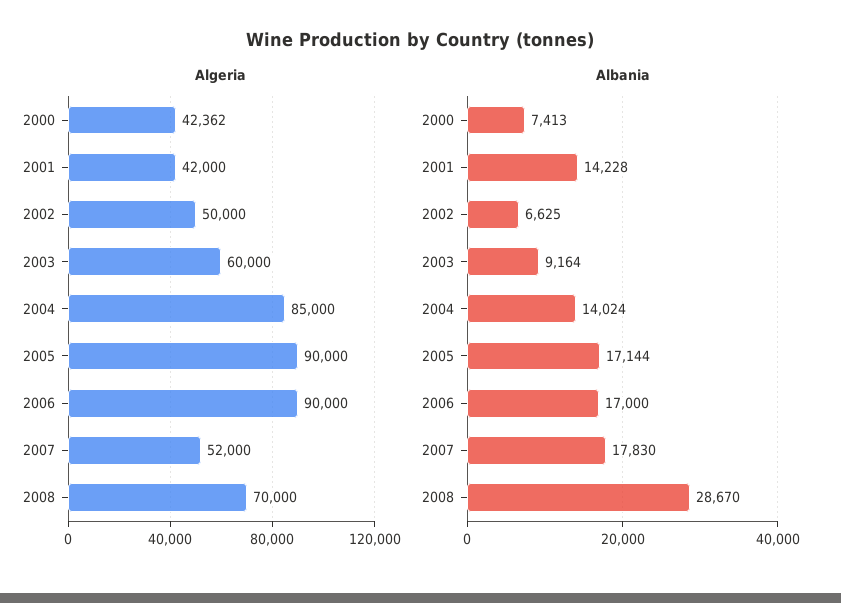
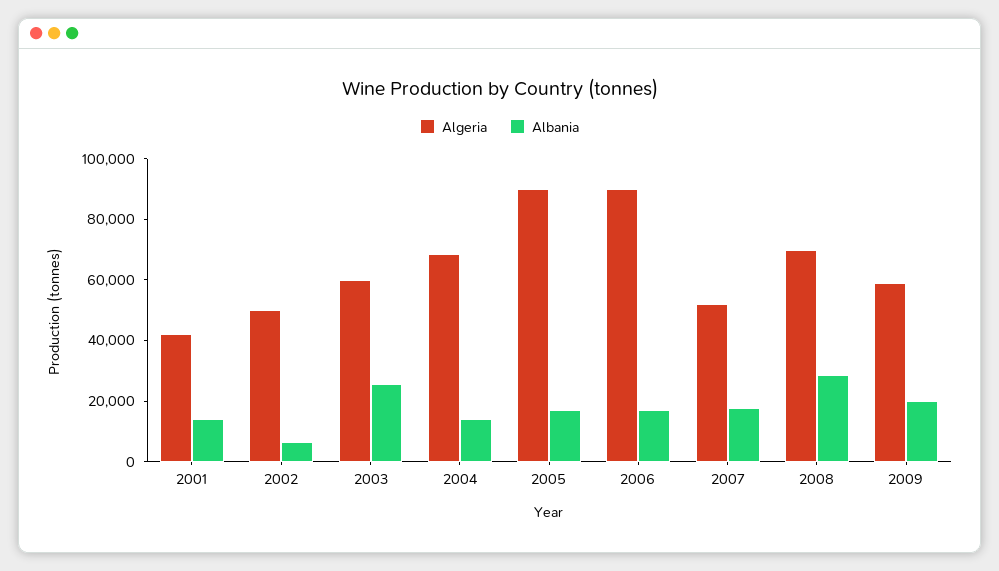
Algeria, 2000: 42362 -> none
Algeria, 2004: 85000 -> 70000
Albania, 2000: 7413 -> none
Albania, 2003: 9164 -> 25000
Algeria, 2009: none -> 60000
Albania, 2009: none -> 20000

